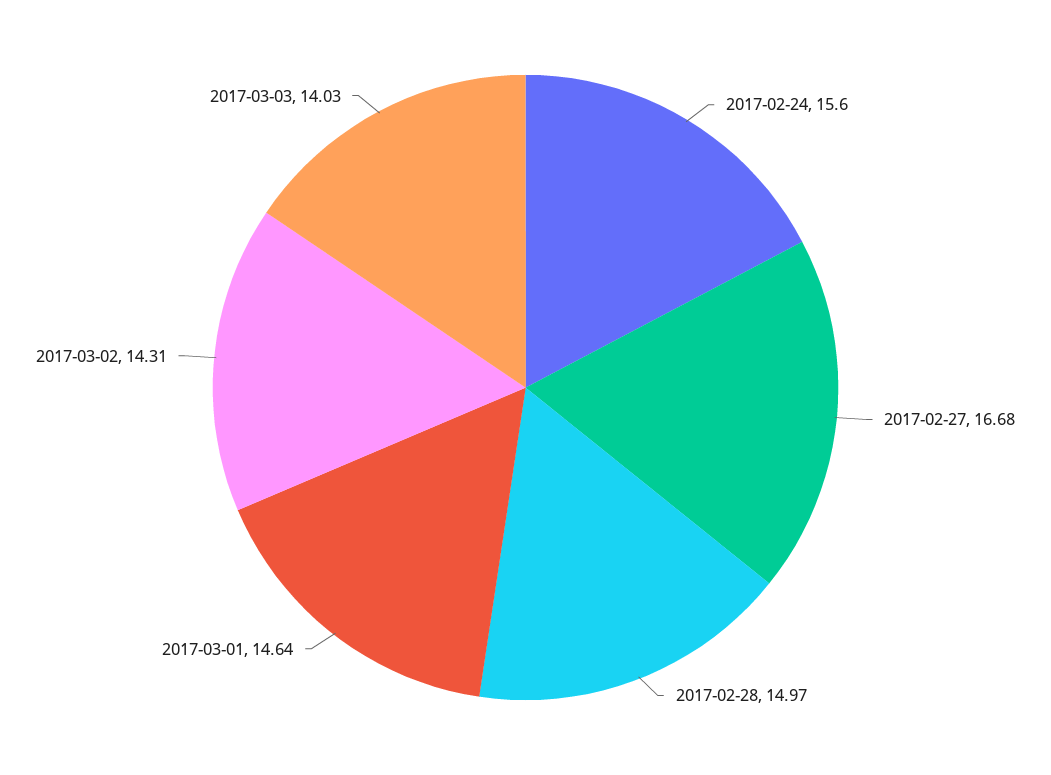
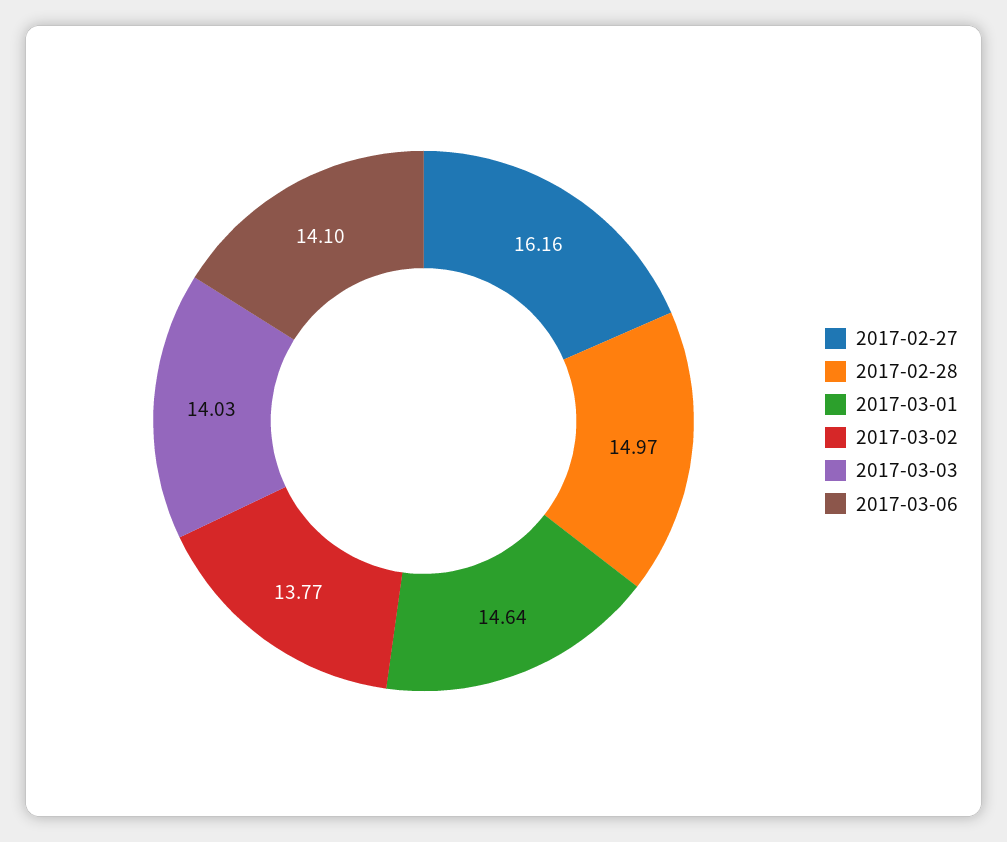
2017-02-24: 15.6 -> none
2017-02-27: 16.68 -> 16.16
2017-03-02: 14.31 -> 13.77
2017-03-06: none -> 14.1

